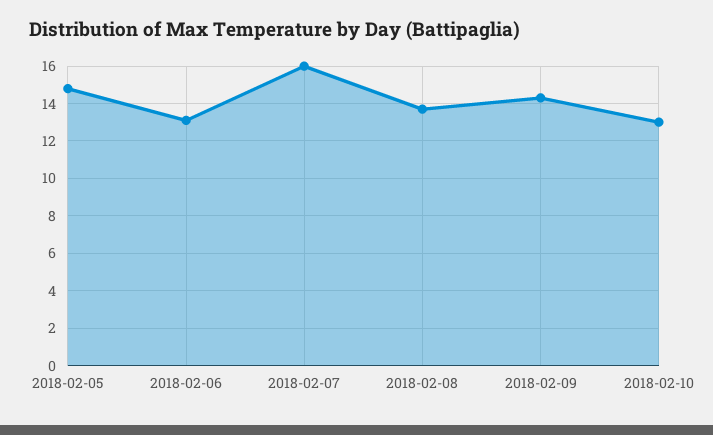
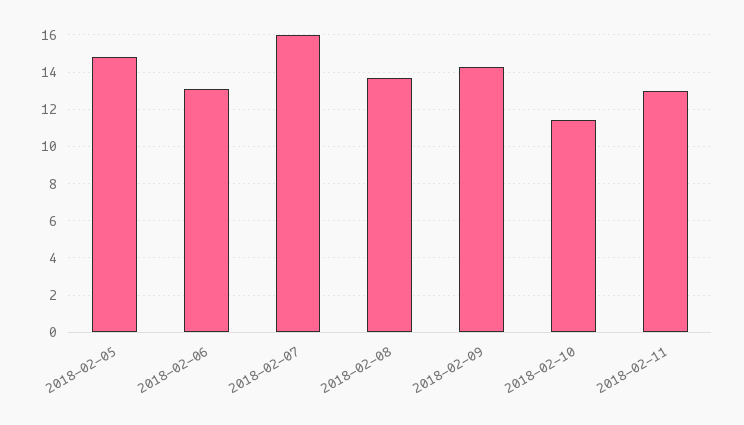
2018-02-10: 13 -> 11.5
2018-02-11: none -> 13

